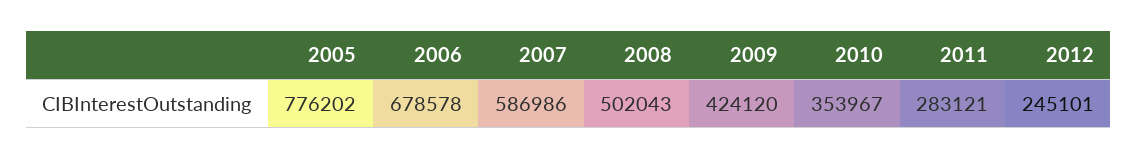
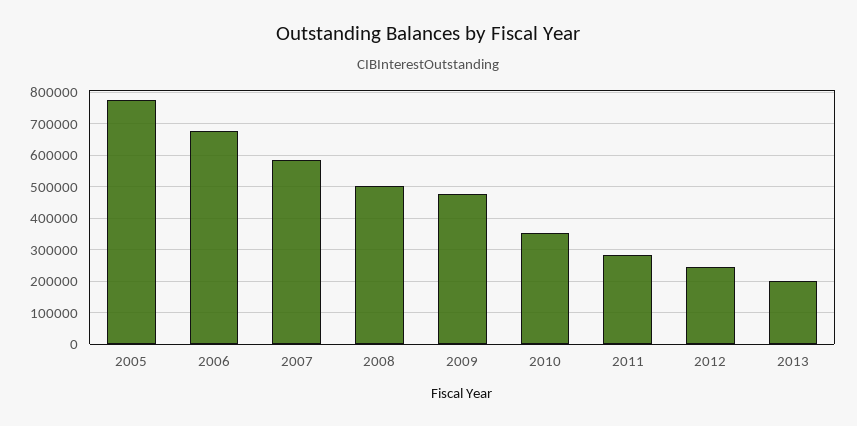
2009: 424120 -> 480000
2013: none -> 200000

